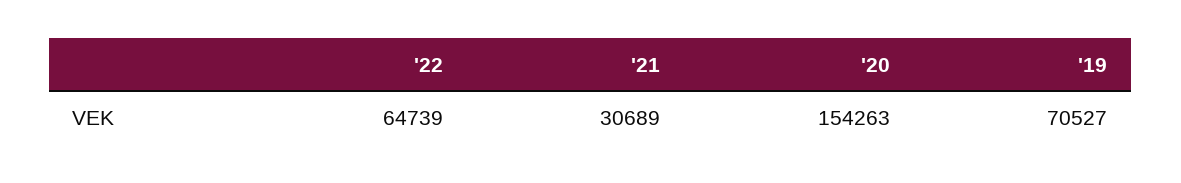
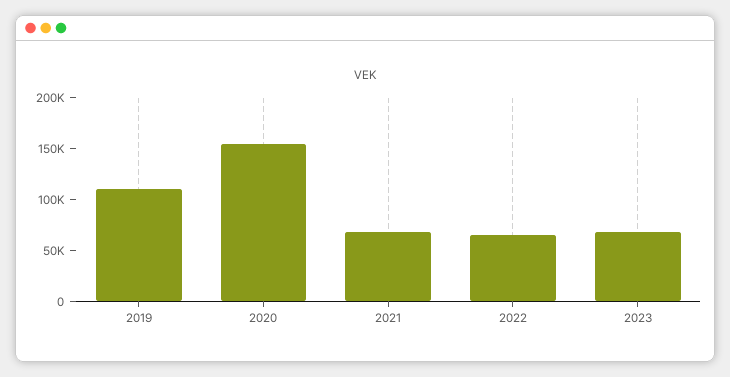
'21: 30689 -> 70000
'19: 70527 -> 110000
2023: none -> 70000

